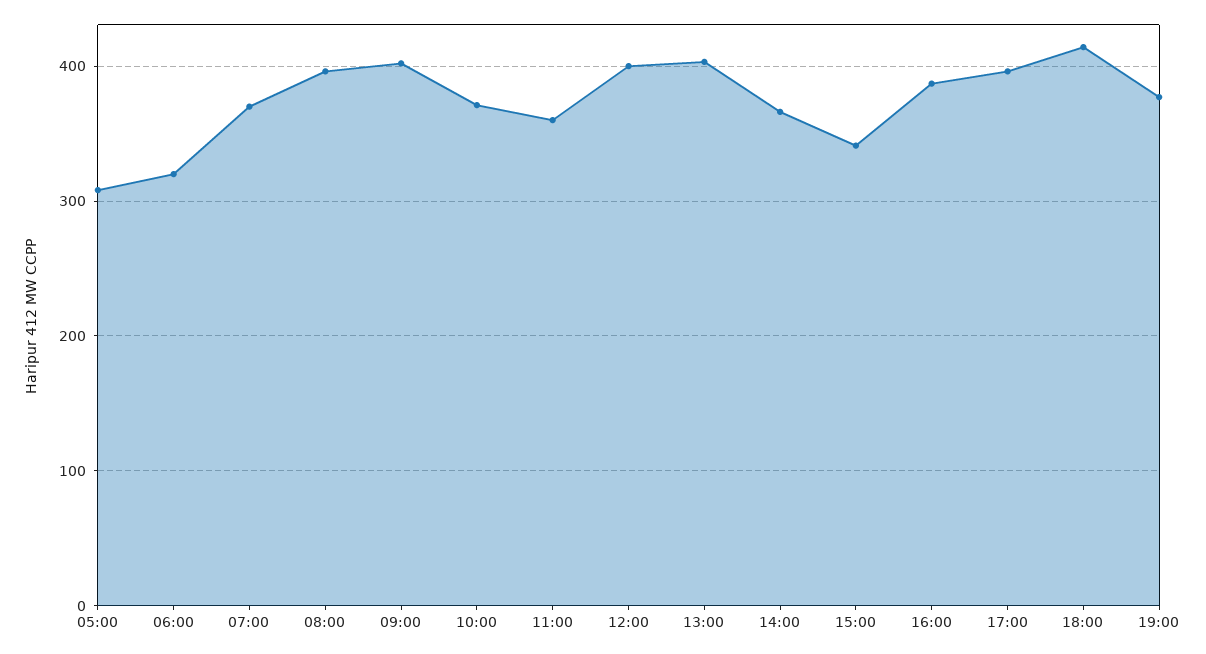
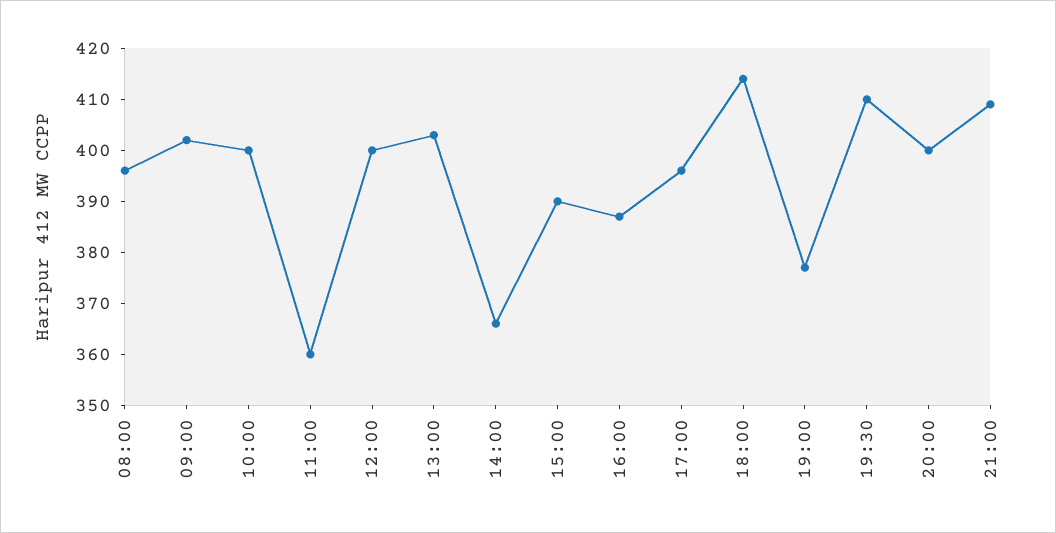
05:00: 310 -> none
06:00: 320 -> none
07:00: 370 -> none
10:00: 370 -> 400
15:00: 340 -> 390
19:30: none -> 410
20:00: none -> 400
21:00: none -> 410

